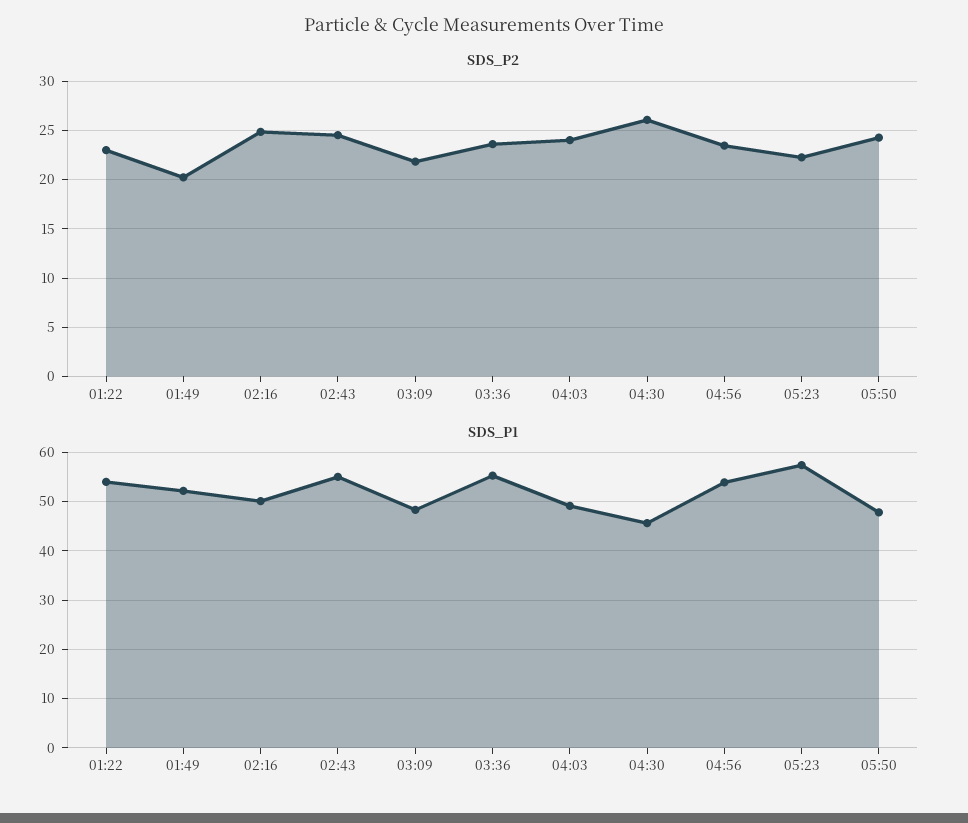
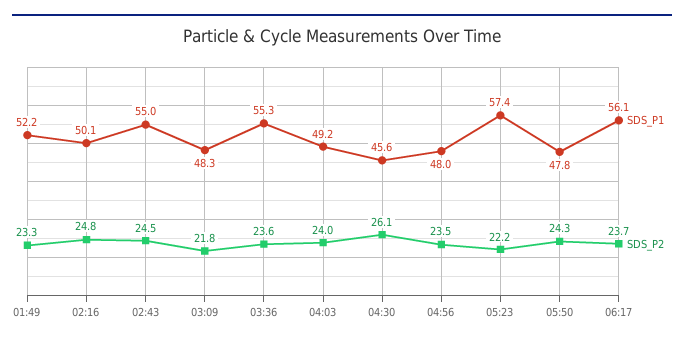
SDS_P2, 01:22: 23 -> none
SDS_P2, 01:49: 20 -> 23.3
SDS_P1, 01:22: 54 -> none
SDS_P1, 04:56: 54 -> 48
SDS_P1, 06:17: none -> 56.1
SDS_P2, 06:17: none -> 23.7

